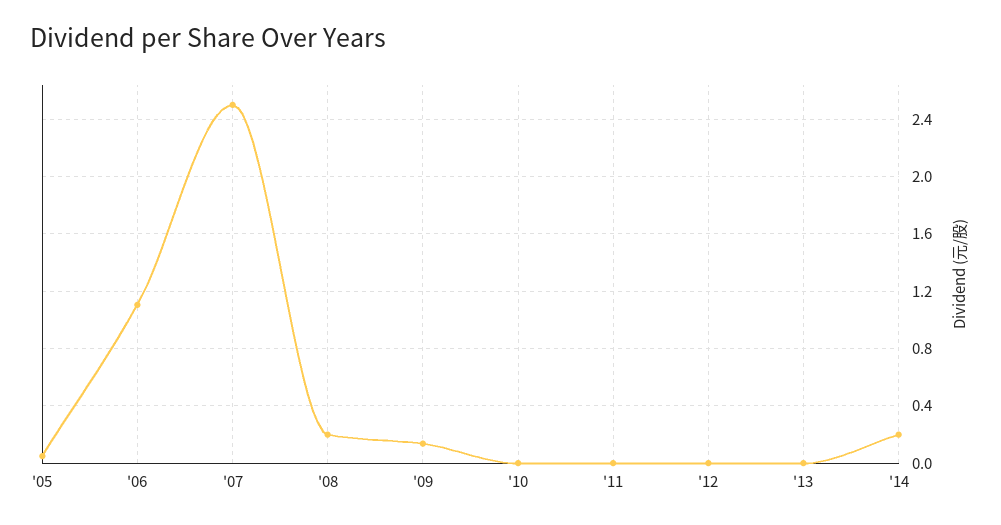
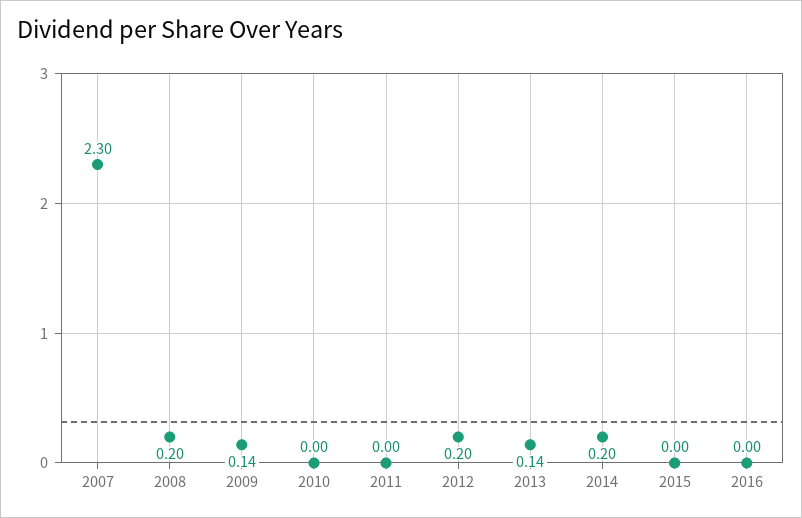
'05: 0.05 -> none
'06: 1.1 -> none
'07: 2.5 -> 2.3
'12: 0 -> 0.2
'13: 0 -> 0.14
2015: none -> 0
2016: none -> 0

